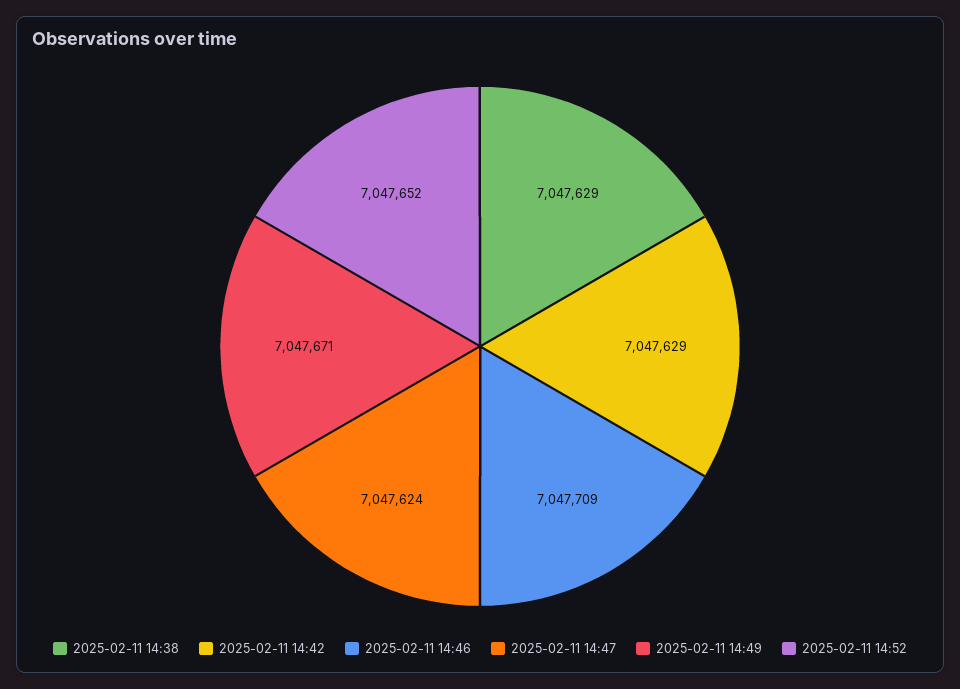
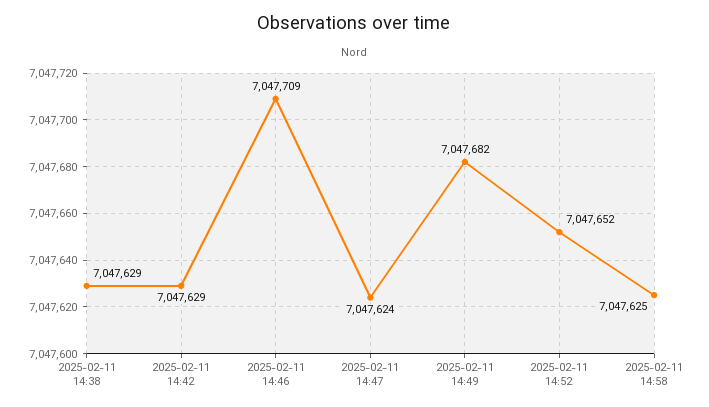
2025-02-11 14:49: 7047671 -> 7047682
2025-02-11 14:58: none -> 7047625

